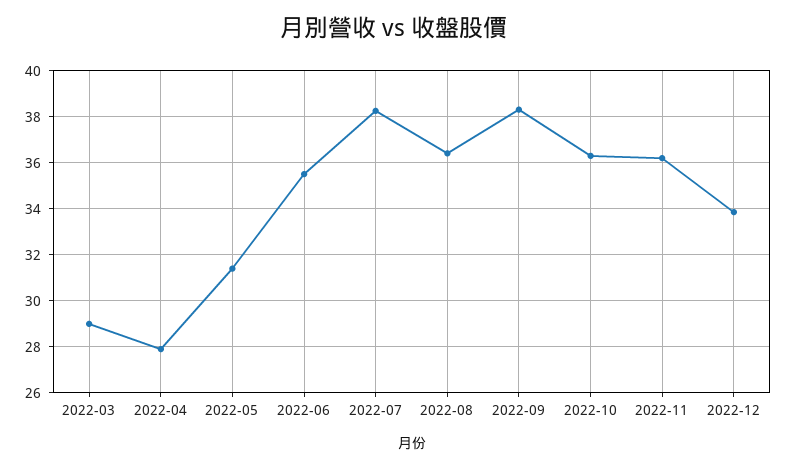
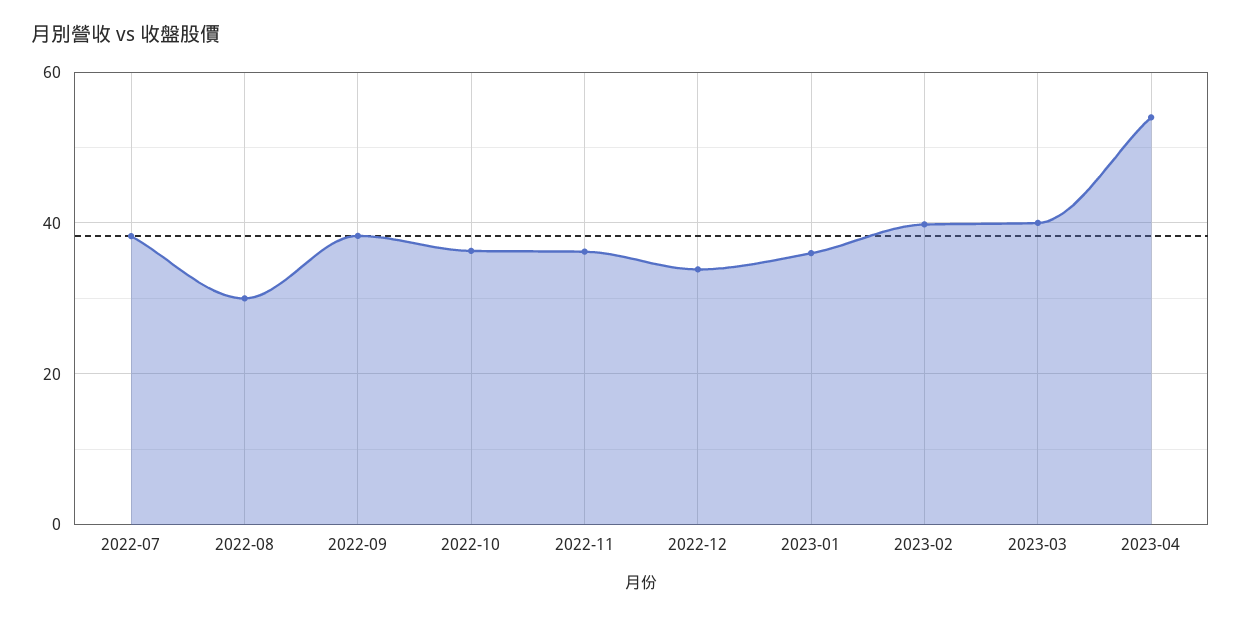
2022-03: 29 -> none
2022-04: 28 -> none
2022-05: 31.5 -> none
2022-06: 35.5 -> none
2022-08: 36.5 -> 30
2023-01: none -> 36
2023-02: none -> 40
2023-03: none -> 40
2023-04: none -> 54

